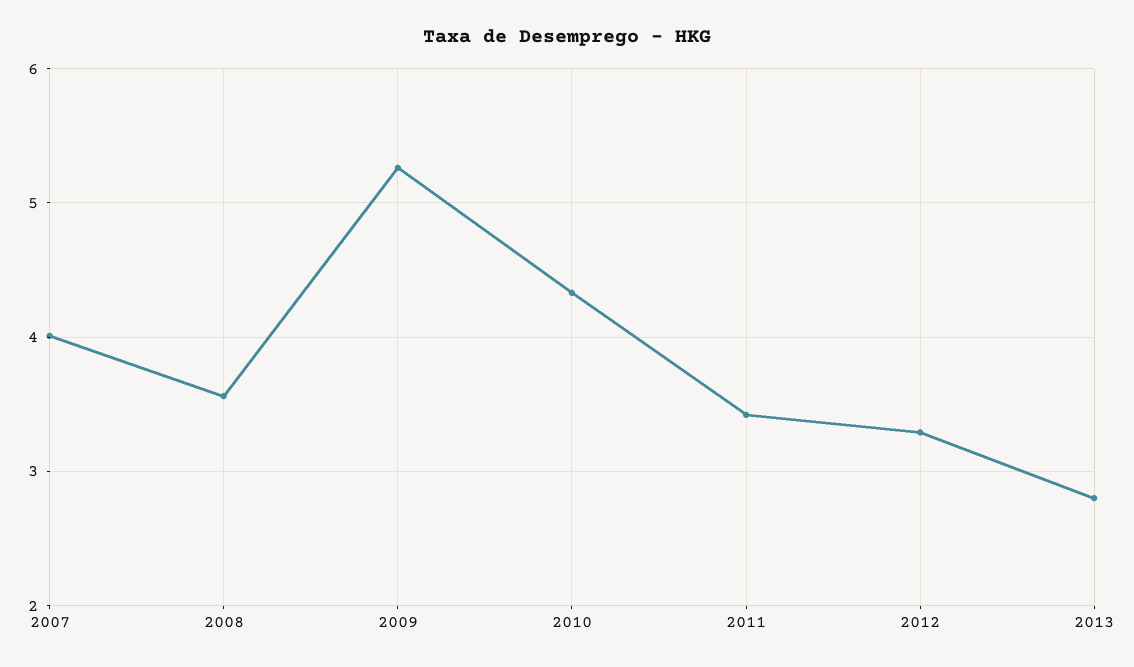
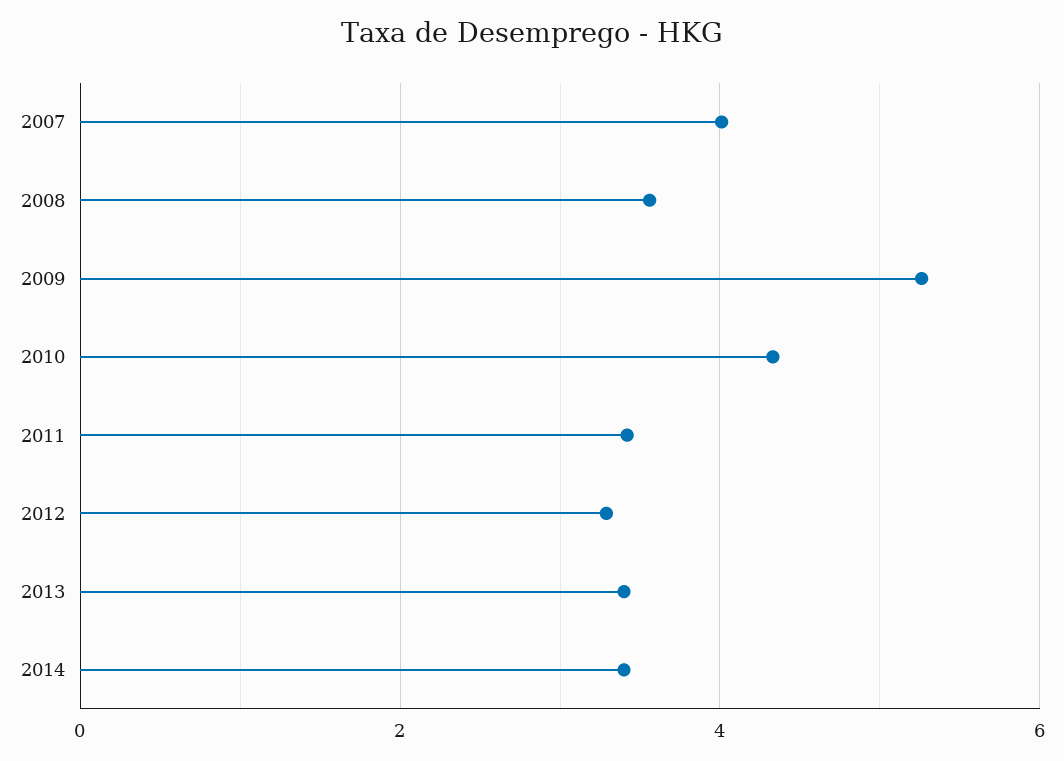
2013: 2.8 -> 3.4
2014: none -> 3.4

